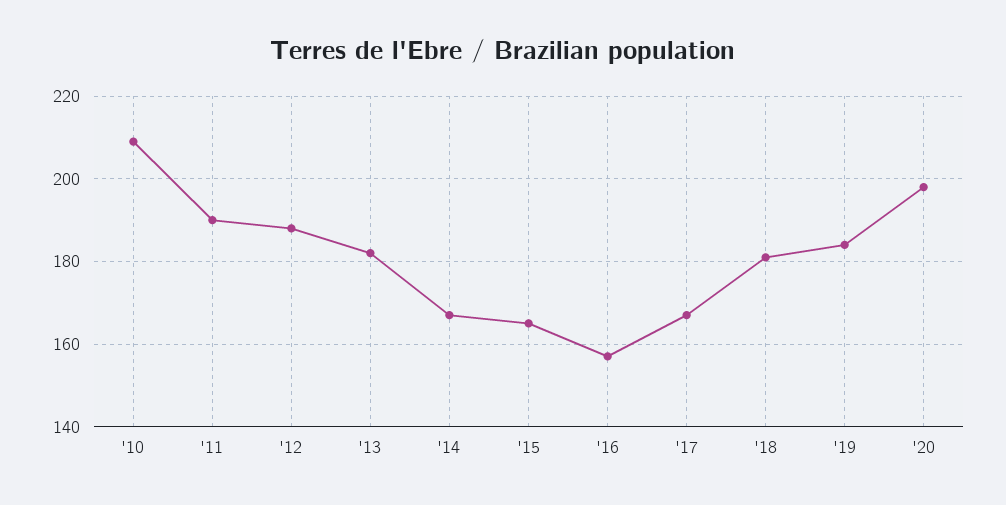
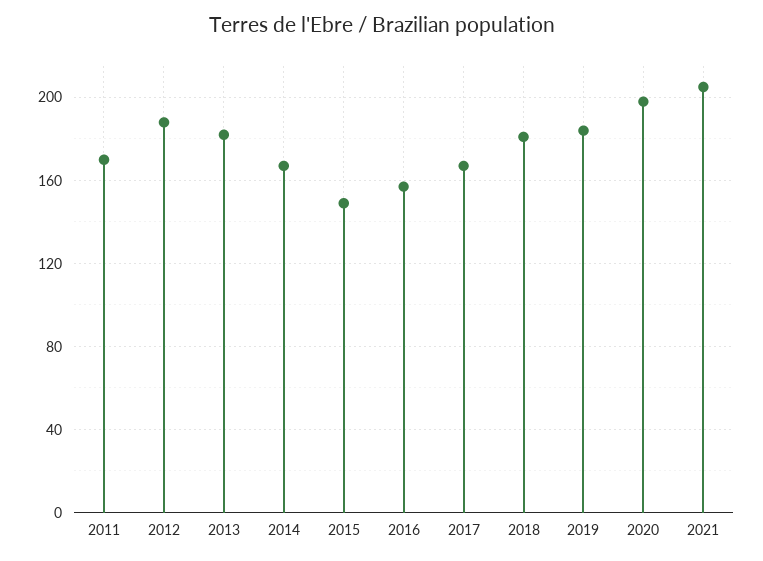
'10: 210 -> none
'11: 190 -> 170
'15: 165 -> 150
2021: none -> 205

